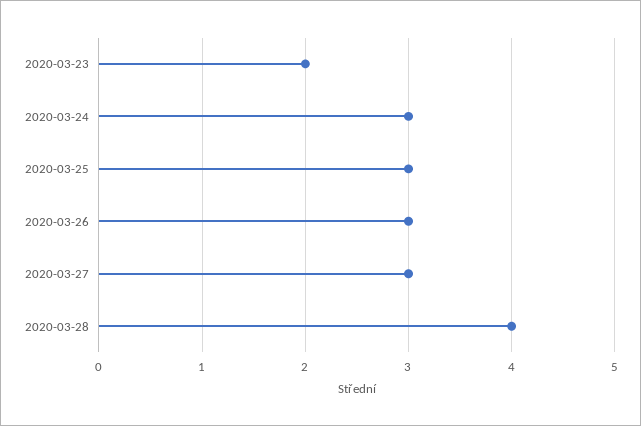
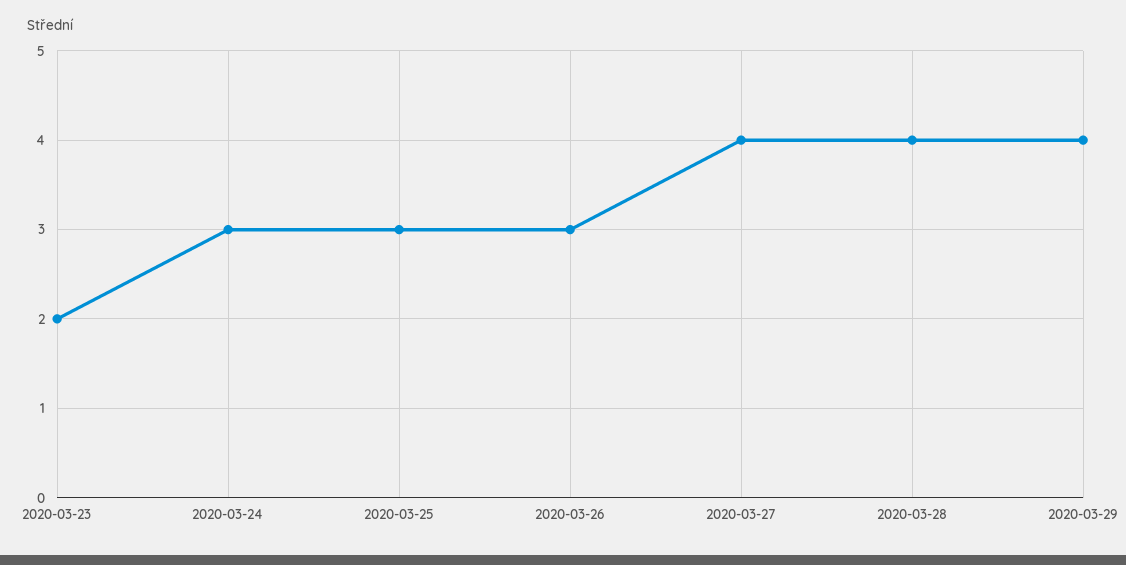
2020-03-27: 3 -> 4
2020-03-29: none -> 4

